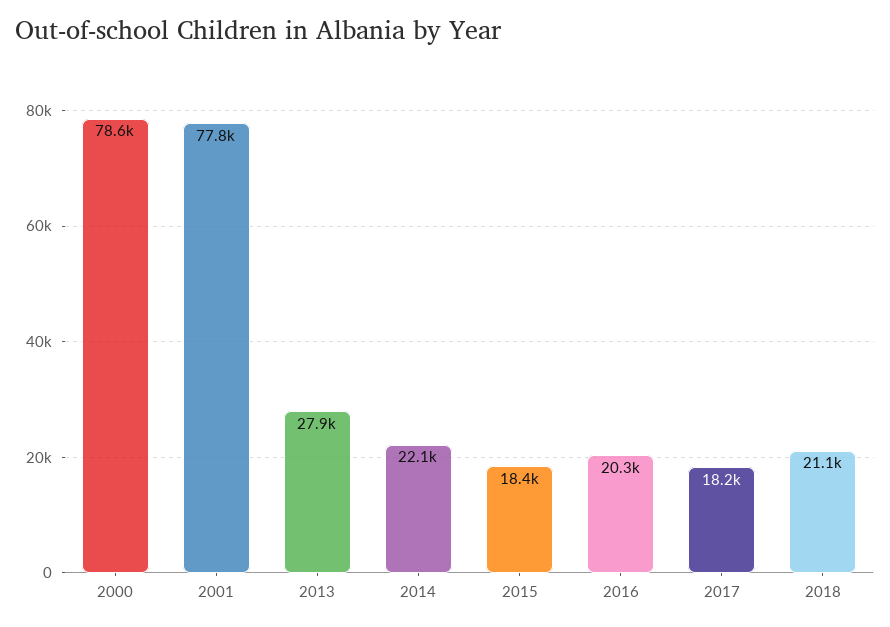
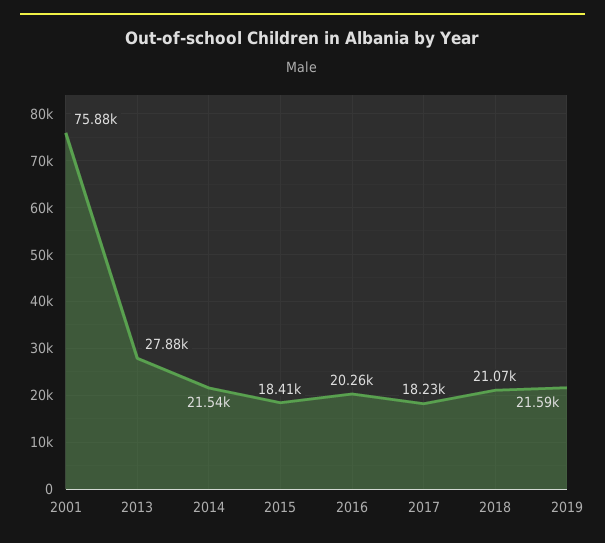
2000: 78600 -> none
2001: 77800 -> 75880
2014: 22100 -> 21540
2019: none -> 21590

